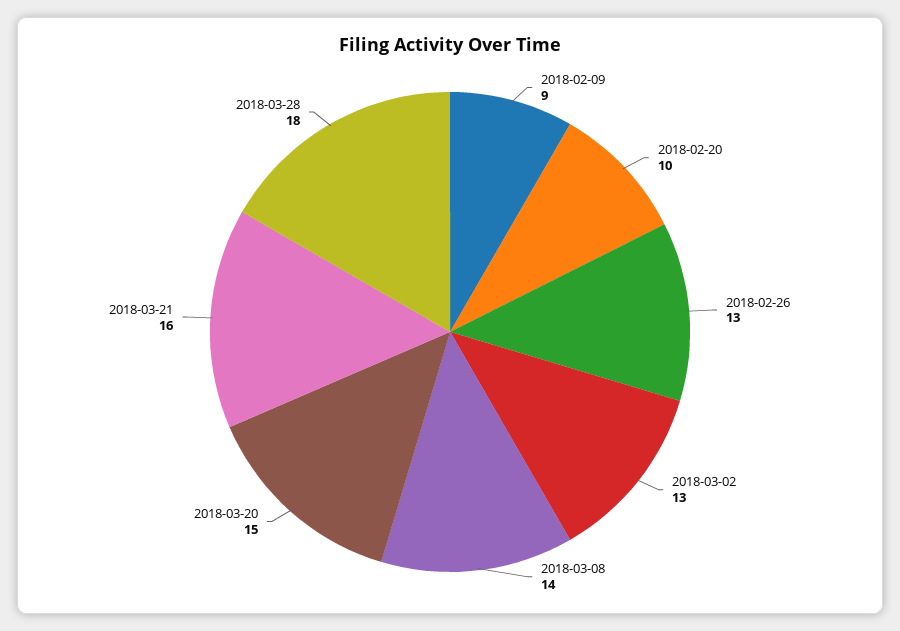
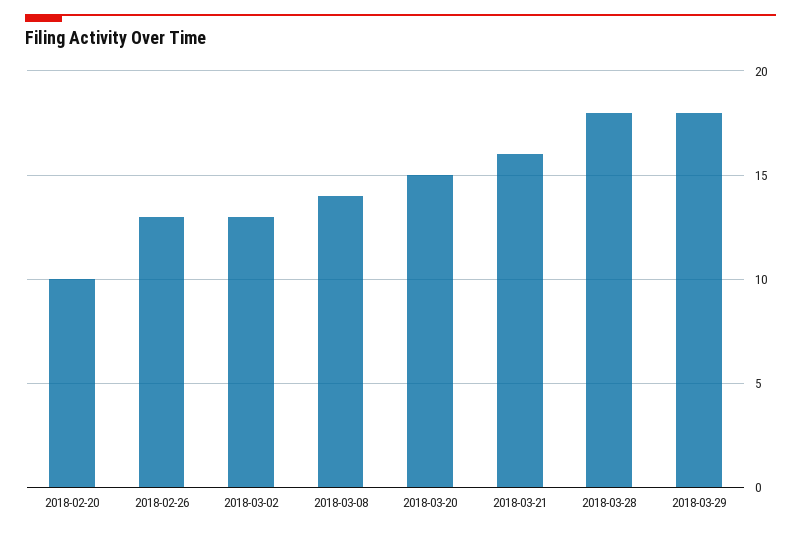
2018-02-09: 9 -> none
2018-03-29: none -> 18

